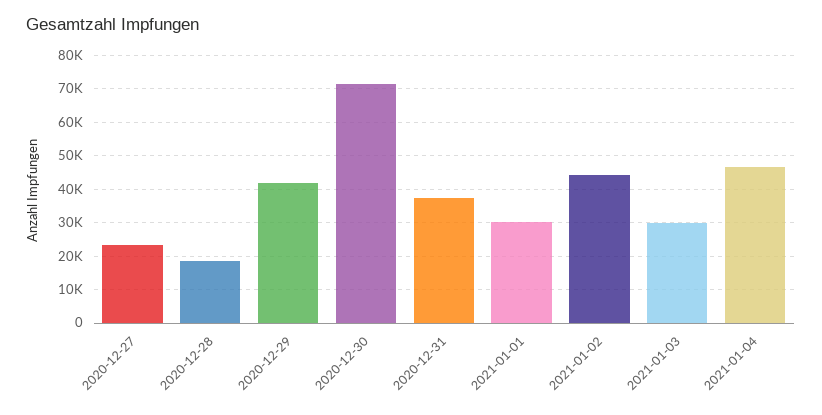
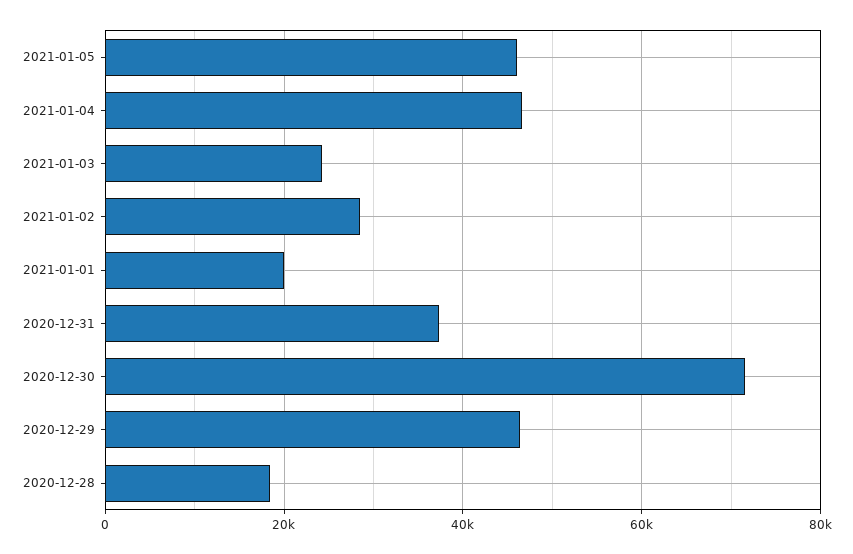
2020-12-27: 24000 -> none
2020-12-29: 42000 -> 46000
2021-01-01: 30000 -> 20000
2021-01-02: 44000 -> 28000
2021-01-03: 30000 -> 24000
2021-01-05: none -> 46000

